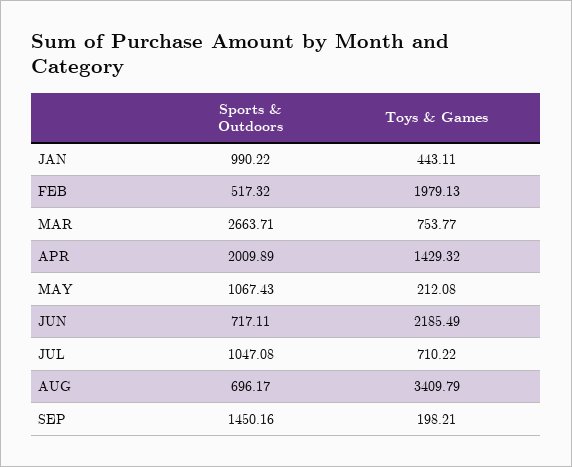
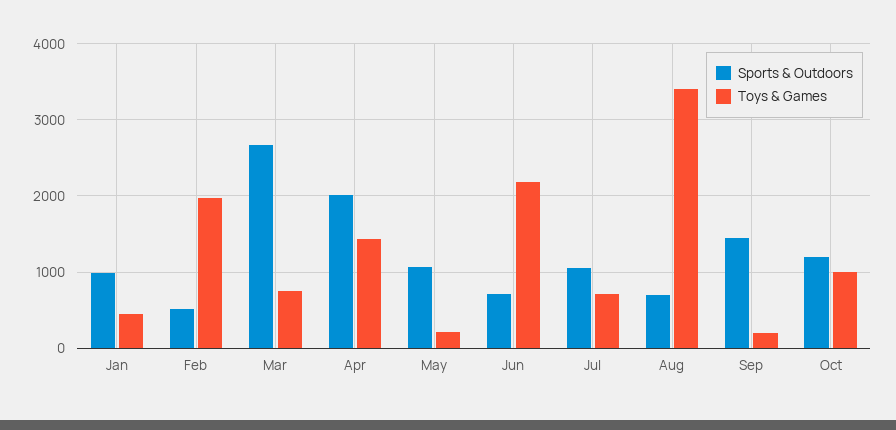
Sports & Outdoors, Oct: none -> 1200
Toys & Games, Oct: none -> 1000

